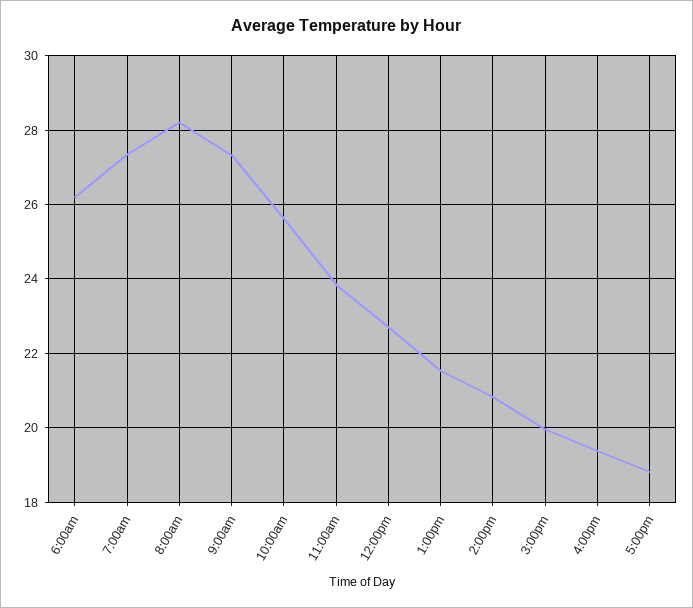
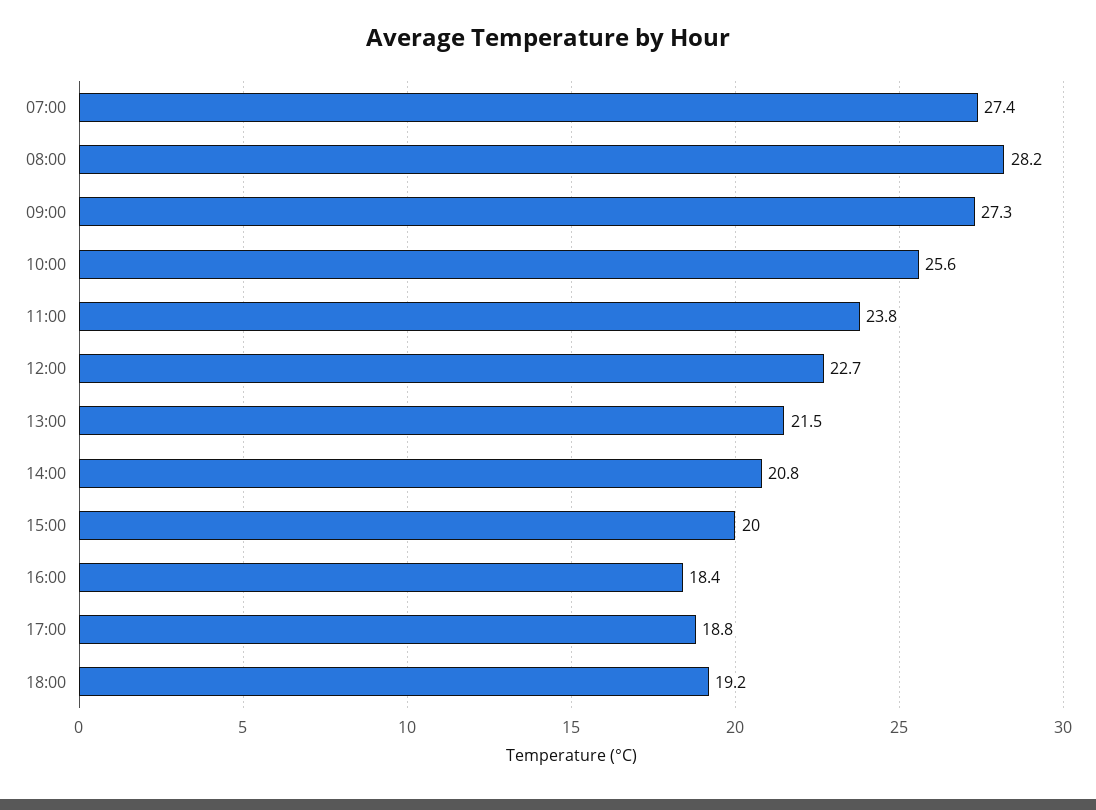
6:00am: 26.2 -> none
4:00pm: 19.4 -> 18.4
18:00: none -> 19.2

